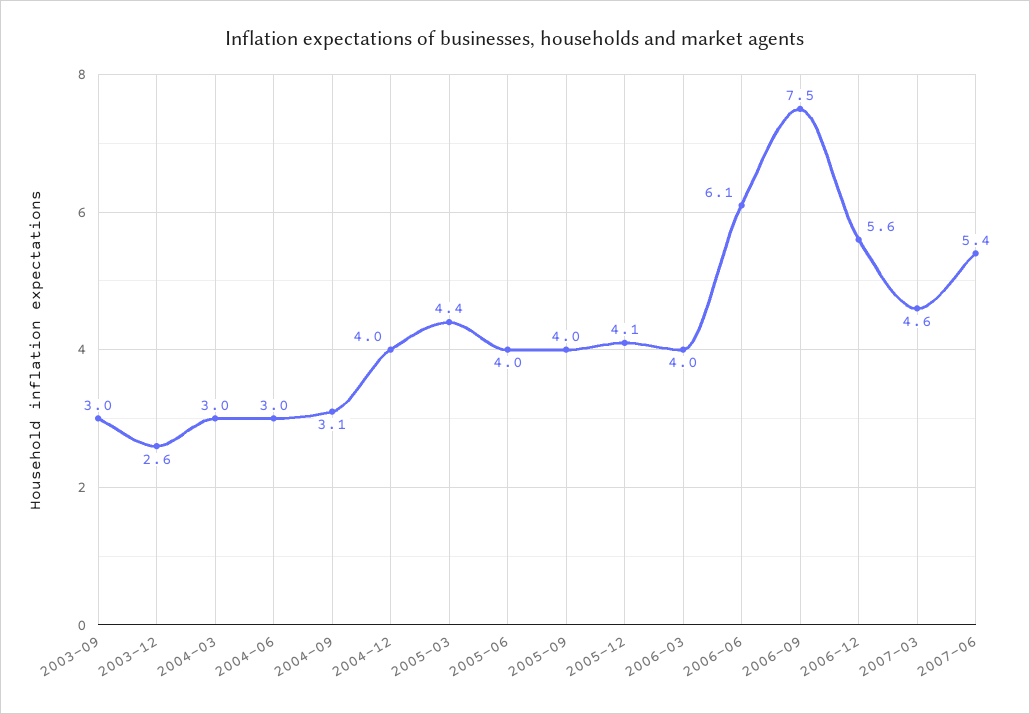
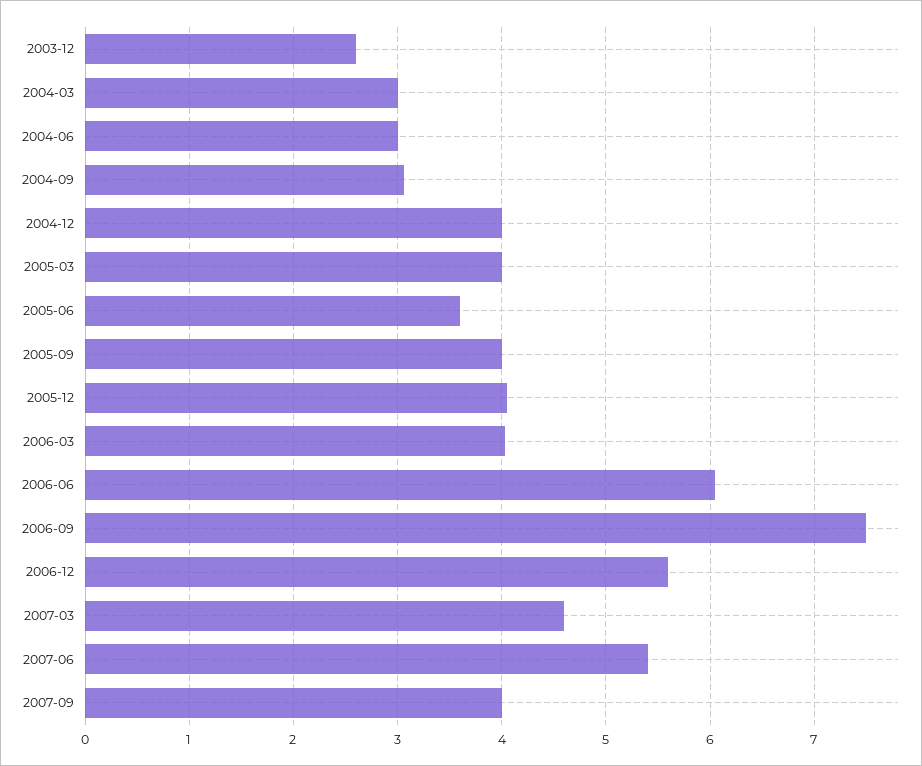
2003-09: 3 -> none
2005-03: 4.4 -> 4
2005-06: 4 -> 3.6
2007-09: none -> 4

